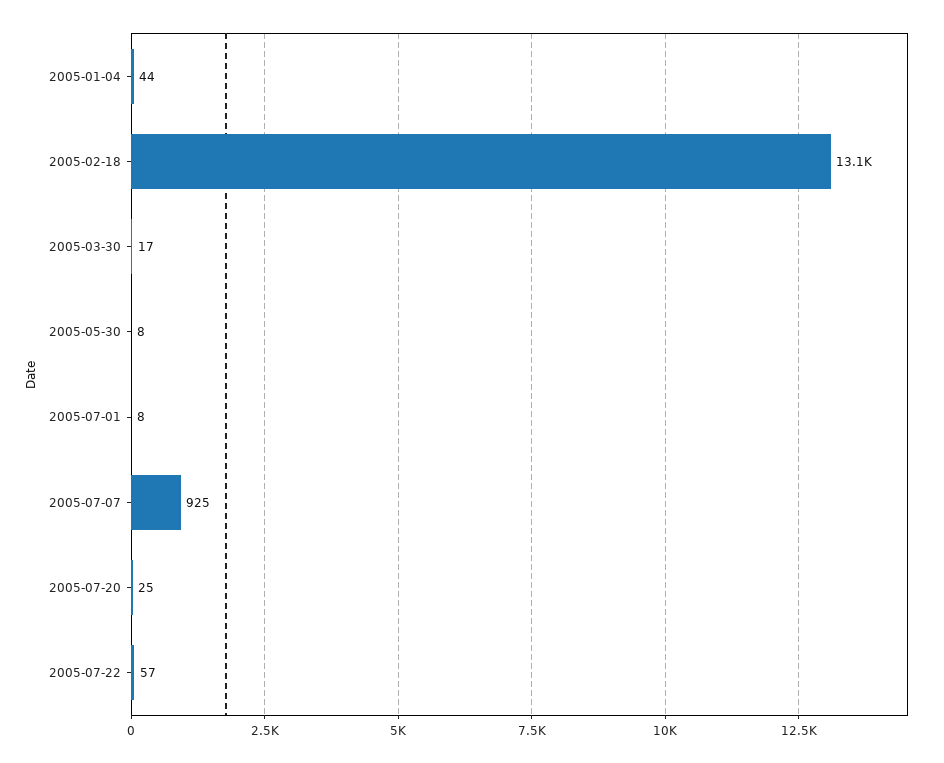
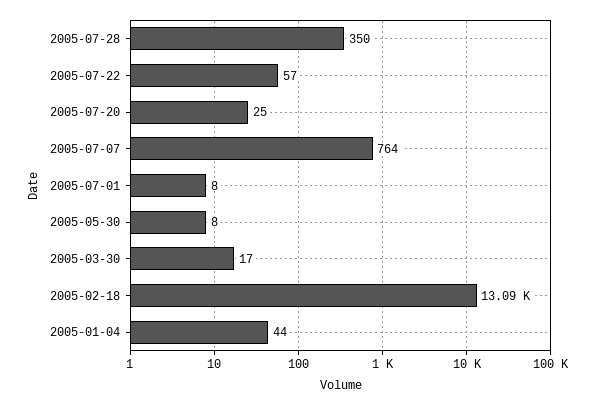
2005-07-07: 925 -> 764
2005-07-28: none -> 350

